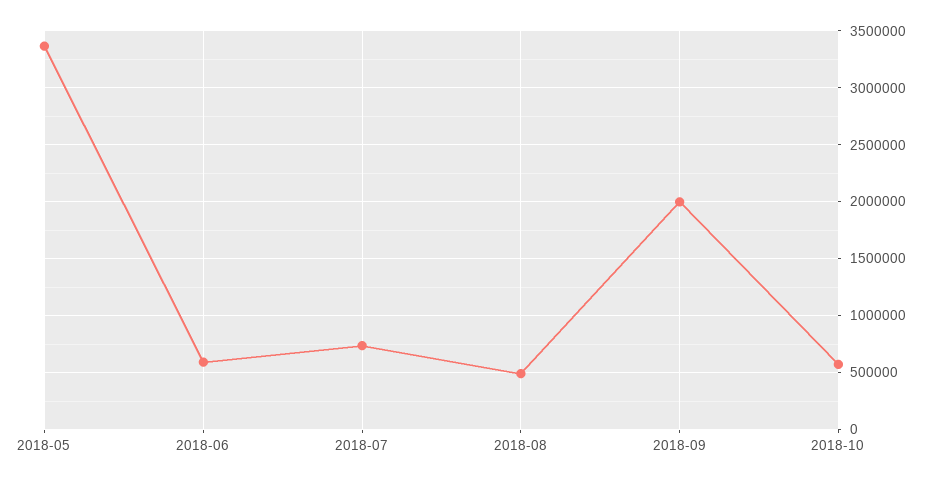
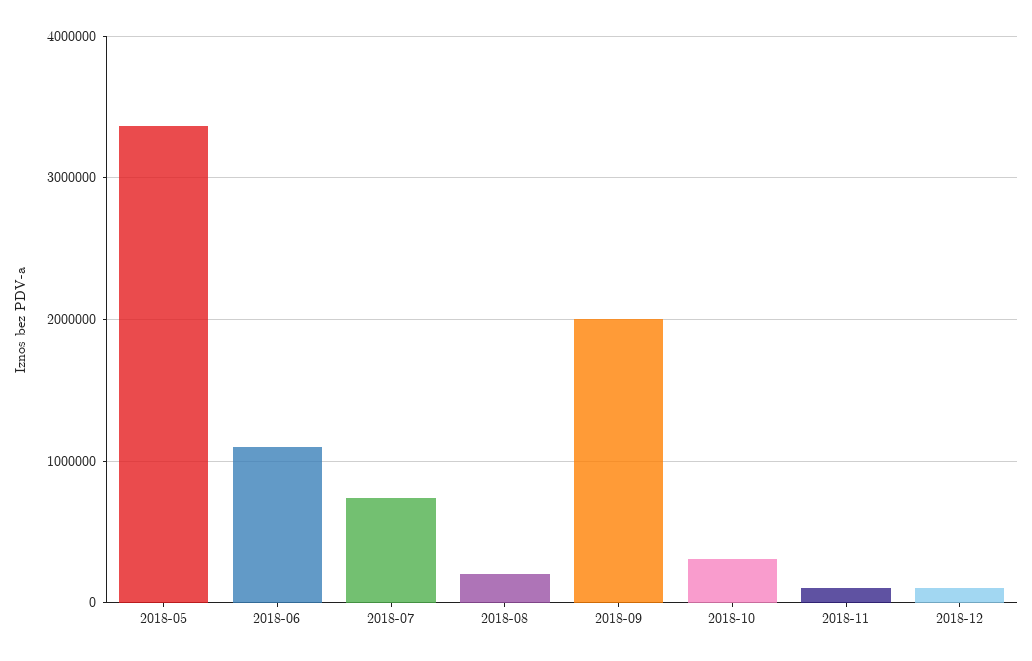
2018-06: 600000 -> 1100000
2018-08: 500000 -> 200000
2018-10: 600000 -> 300000
2018-11: none -> 100000
2018-12: none -> 100000

